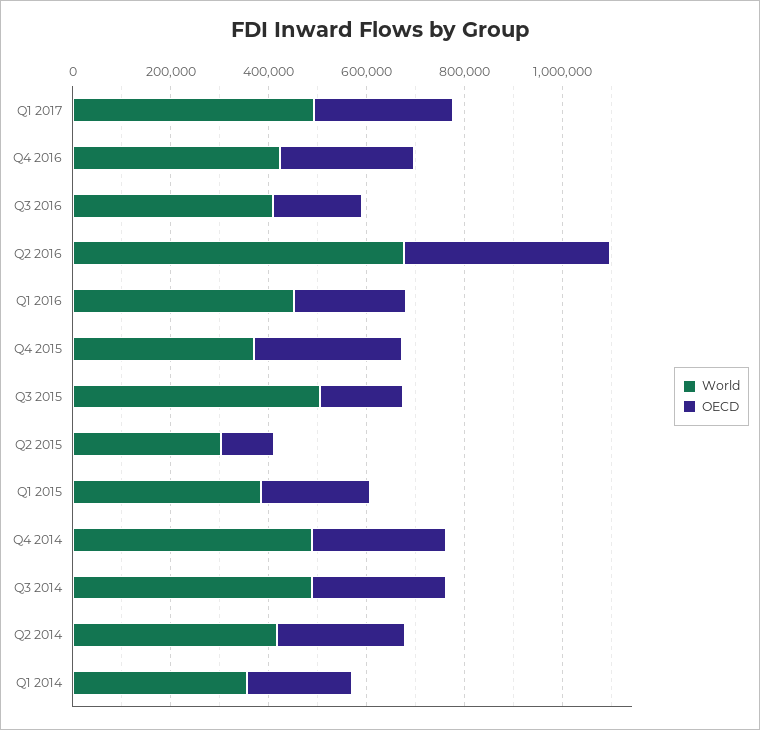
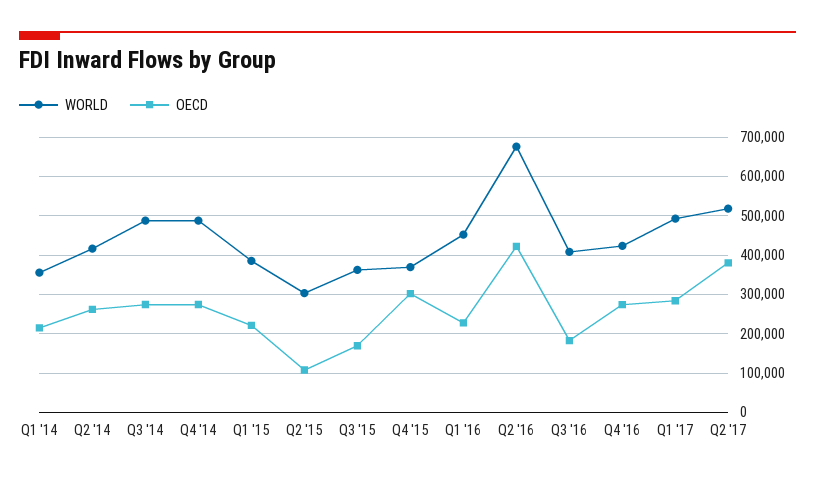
World, Q3 2015: 500000 -> 360000
World, Q2 '17: none -> 520000
OECD, Q2 '17: none -> 380000

